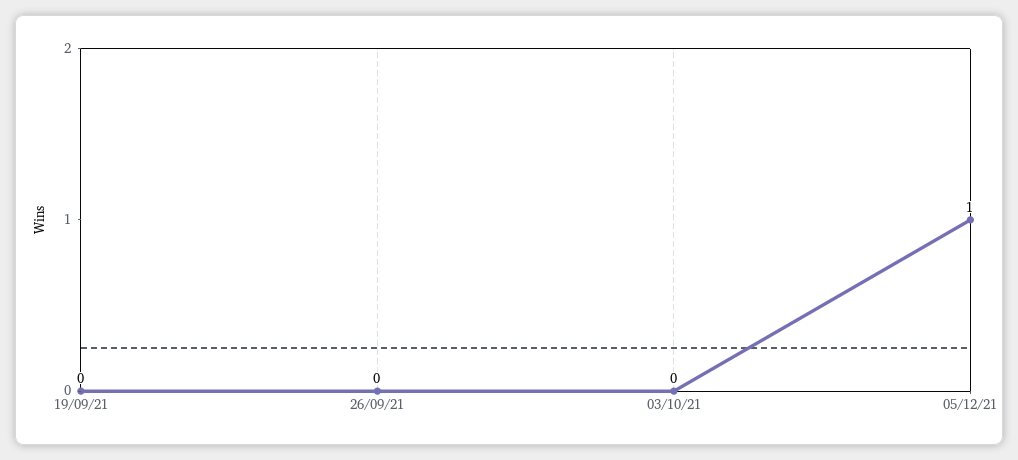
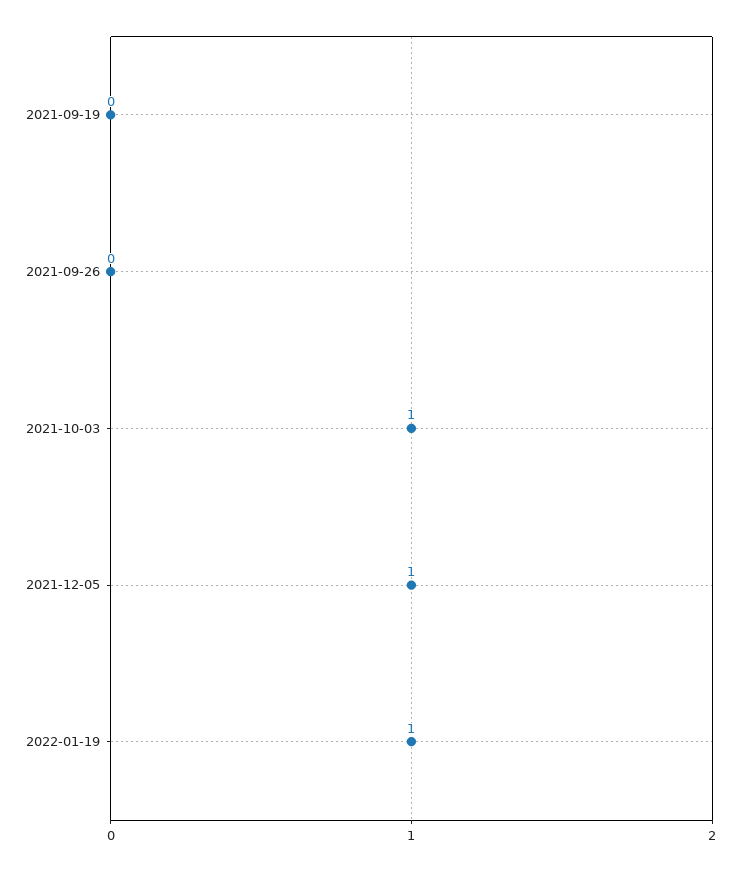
03/10/21: 0 -> 1
2022-01-19: none -> 1

